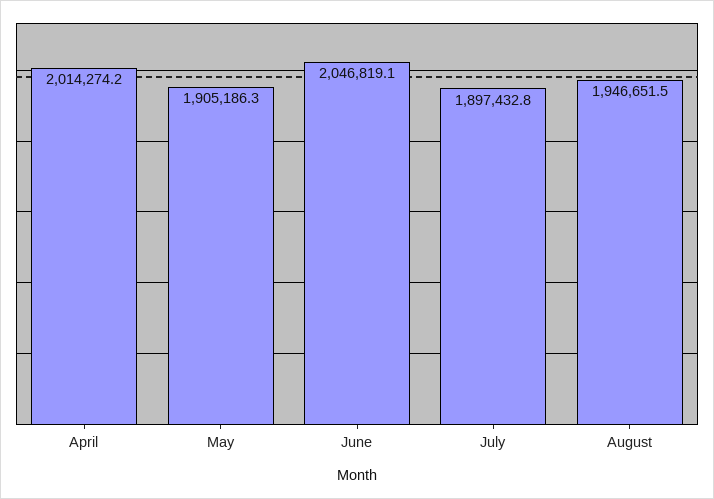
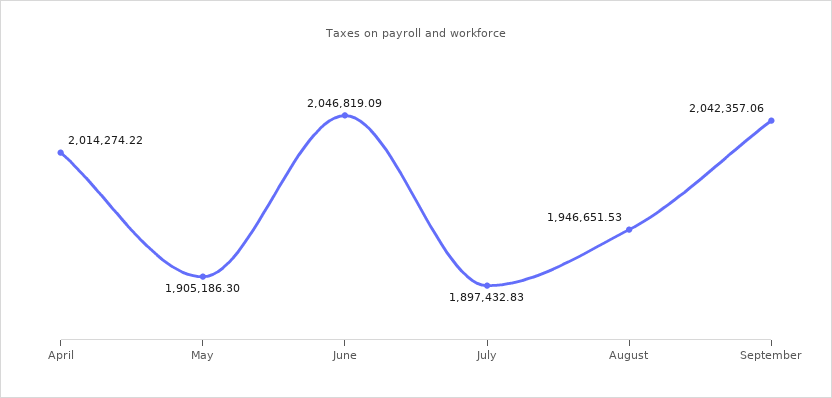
September: none -> 2042357.06

